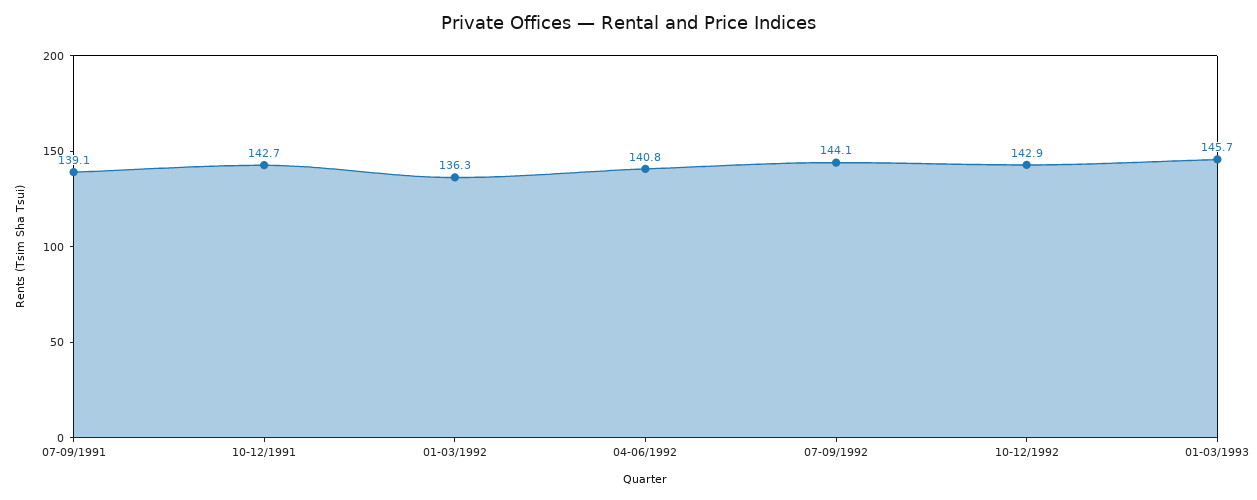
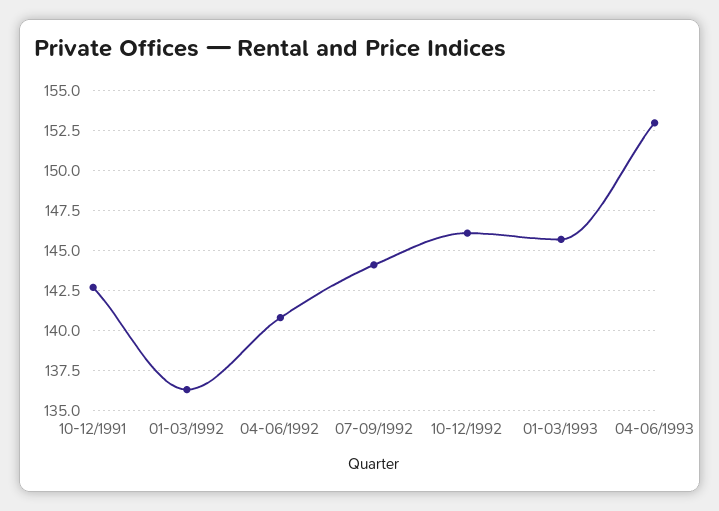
07-09/1991: 139.1 -> none
10-12/1992: 142.9 -> 146
04-06/1993: none -> 153

